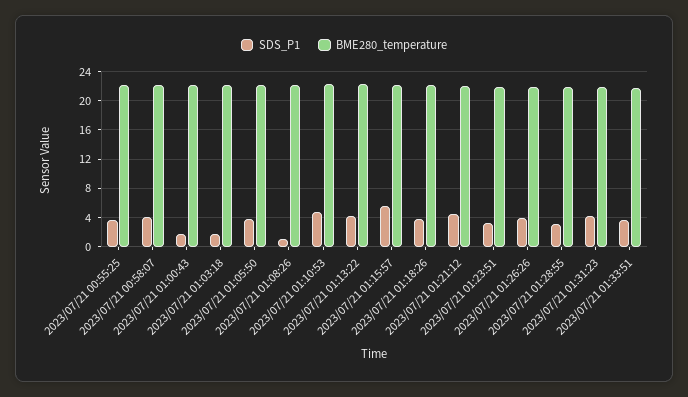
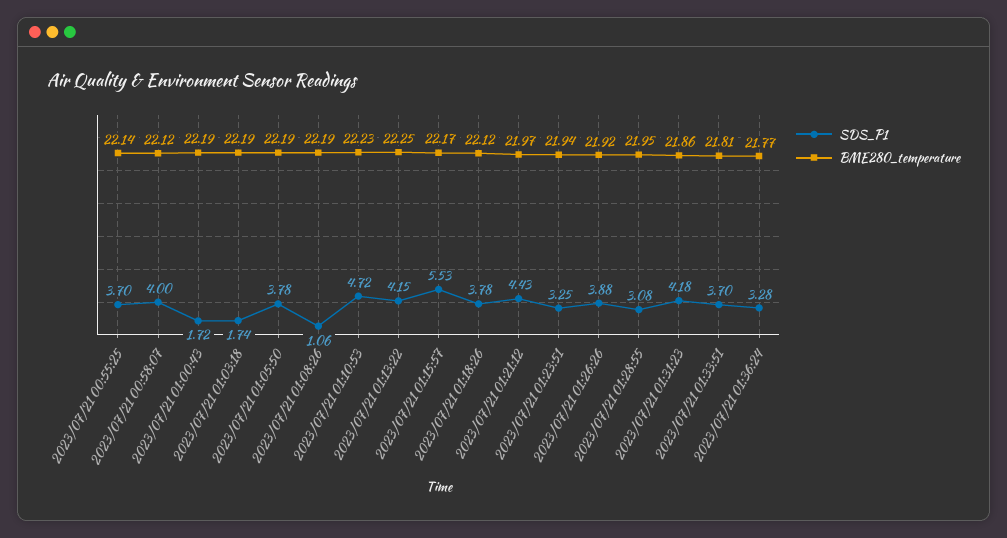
SDS_P1, 2023/07/21 01:36:24: none -> 3.28
BME280_temperature, 2023/07/21 01:36:24: none -> 21.77

